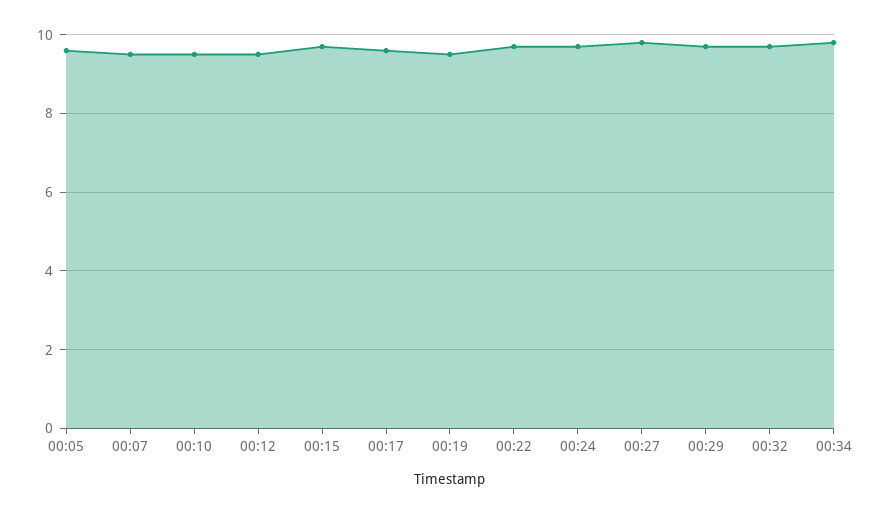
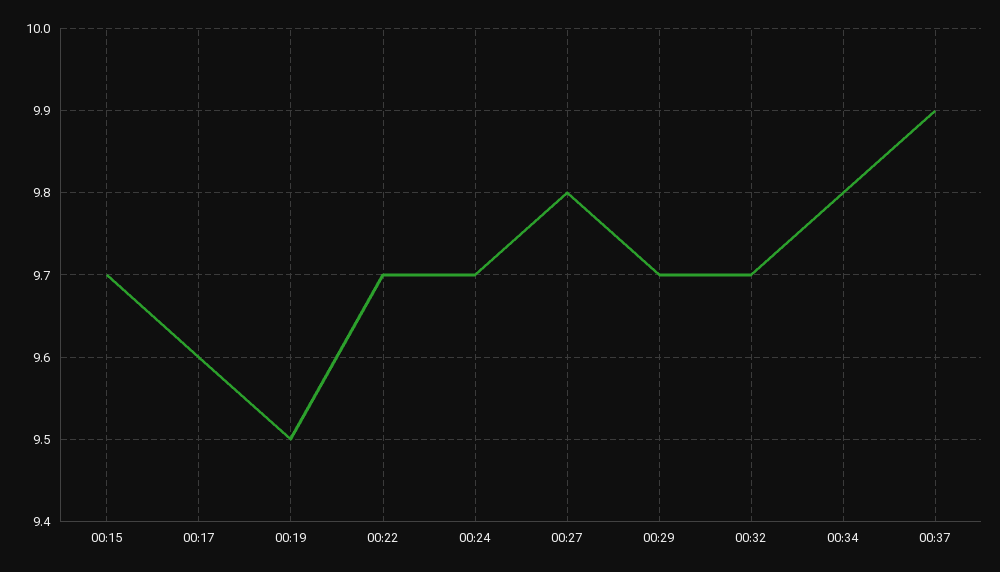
00:05: 9.5 -> none
00:07: 9.5 -> none
00:10: 9.5 -> none
00:12: 9.5 -> none
00:37: none -> 9.9

